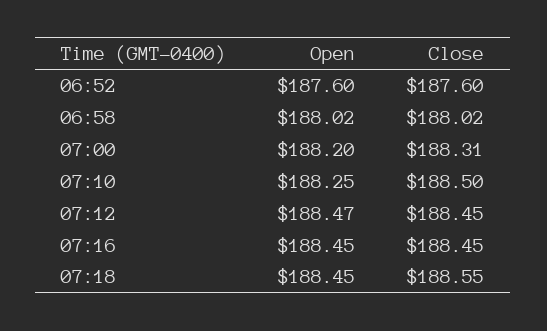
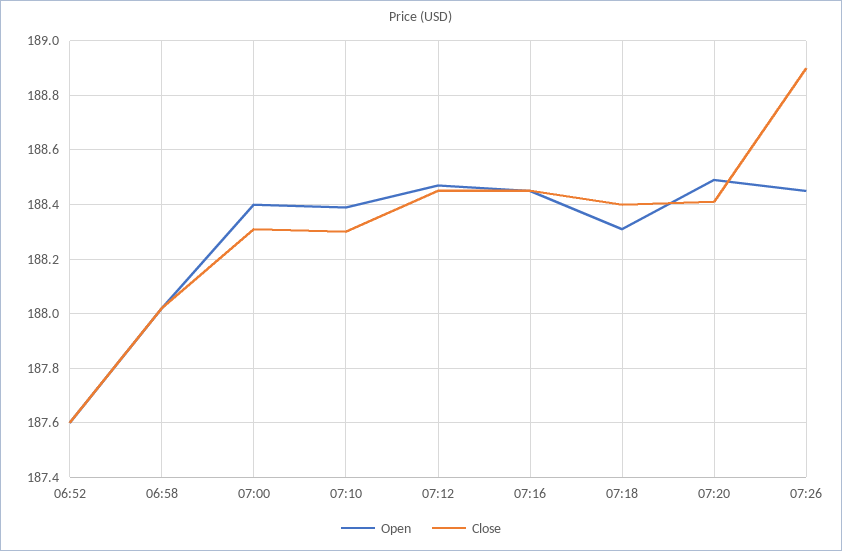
Open, 07:00: 188.2 -> 188.4
Open, 07:10: 188.25 -> 188.4
Close, 07:10: 188.5 -> 188.3
Open, 07:18: 188.45 -> 188.3
Close, 07:18: 188.55 -> 188.4
Open, 07:20: none -> 188.5
Close, 07:20: none -> 188.4
Open, 07:26: none -> 188.45
Close, 07:26: none -> 188.9

